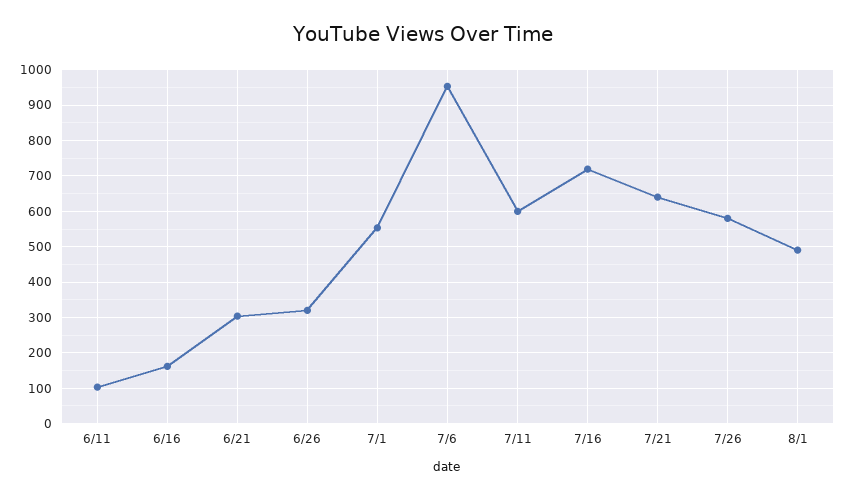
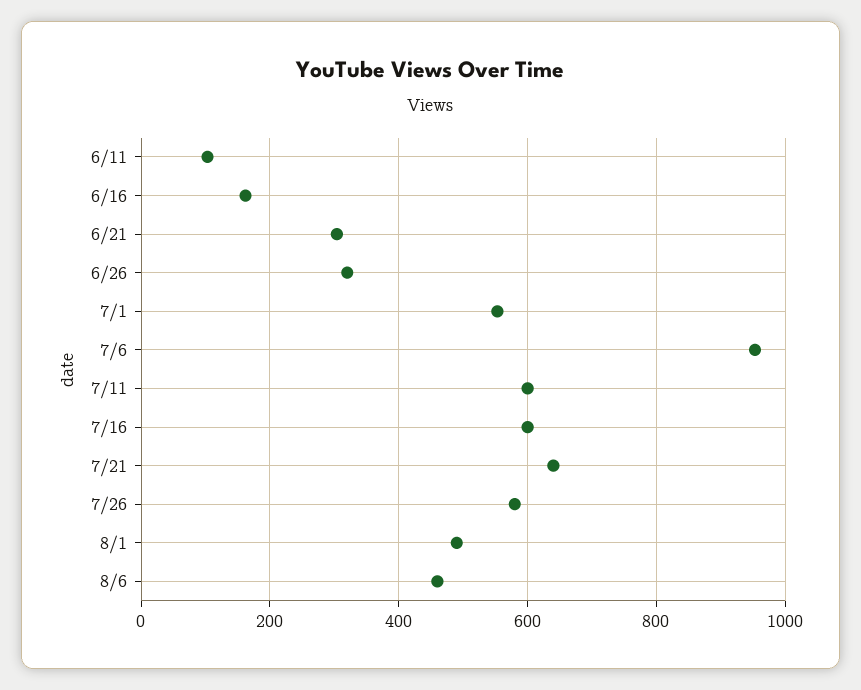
7/16: 720 -> 600
8/6: none -> 460

